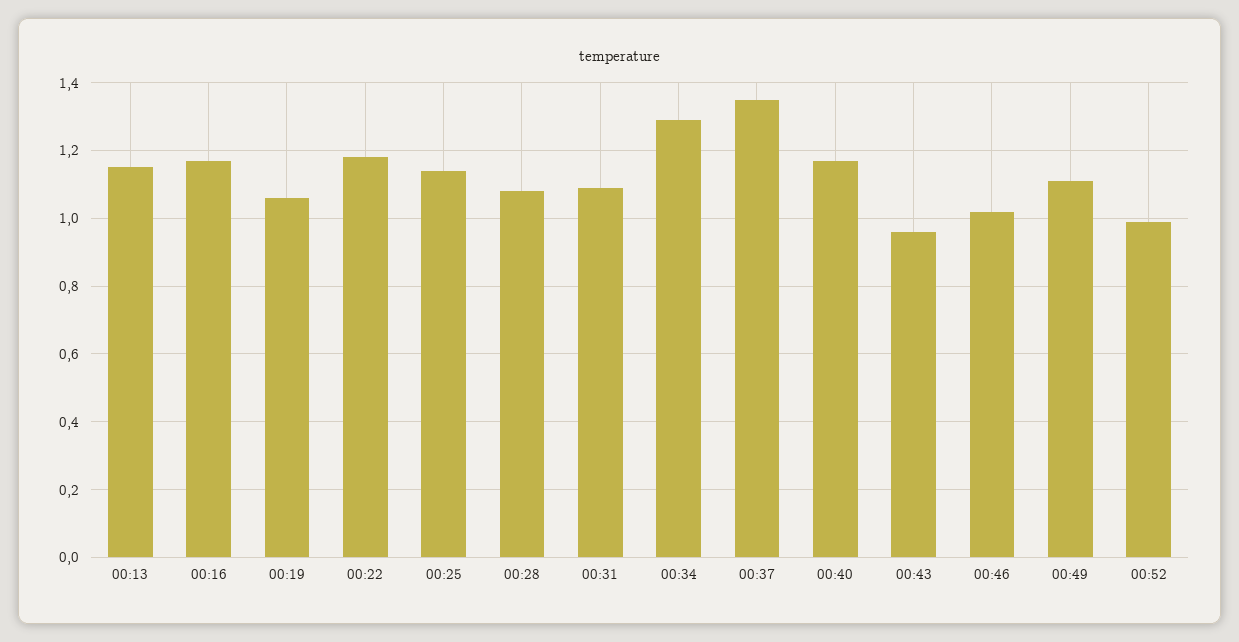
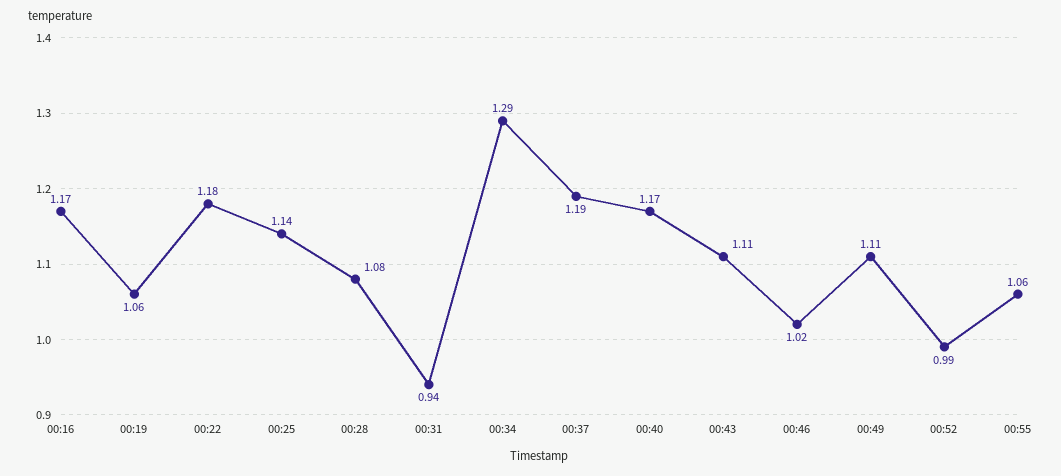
00:13: 1.15 -> none
00:31: 1.1 -> 0.94
00:37: 1.35 -> 1.19
00:43: 0.95 -> 1.11
00:55: none -> 1.06

